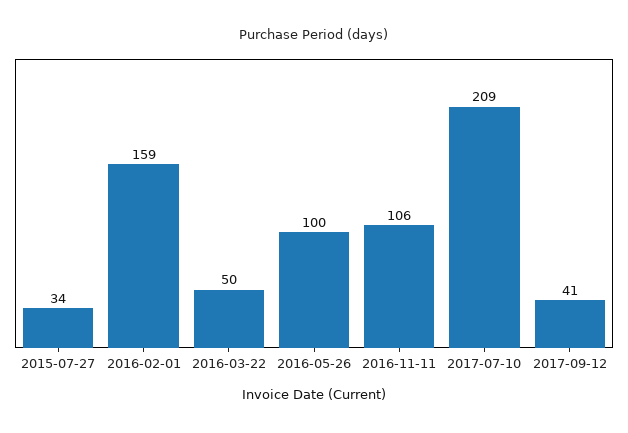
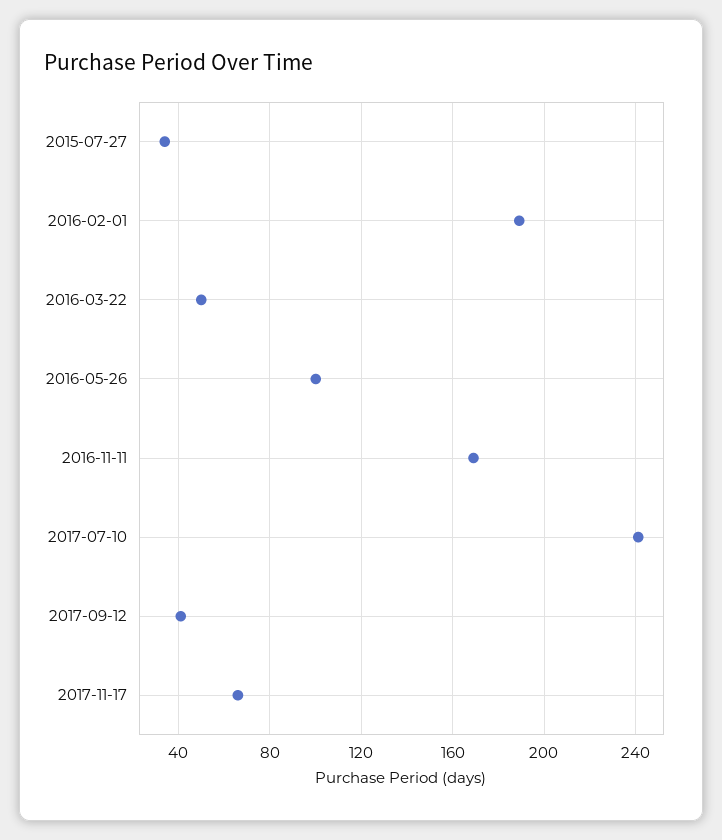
2016-02-01: 159 -> 190
2016-11-11: 106 -> 170
2017-07-10: 209 -> 240
2017-11-17: none -> 65

